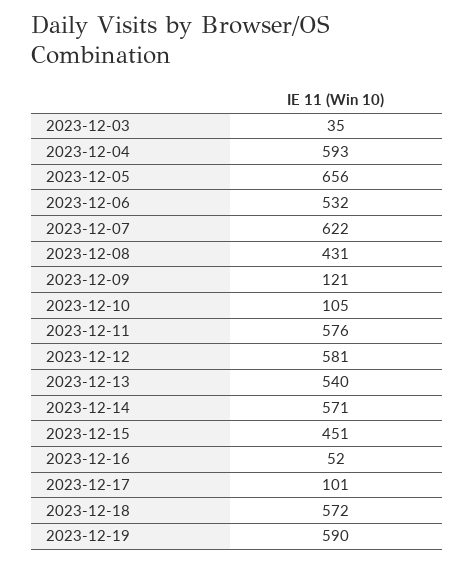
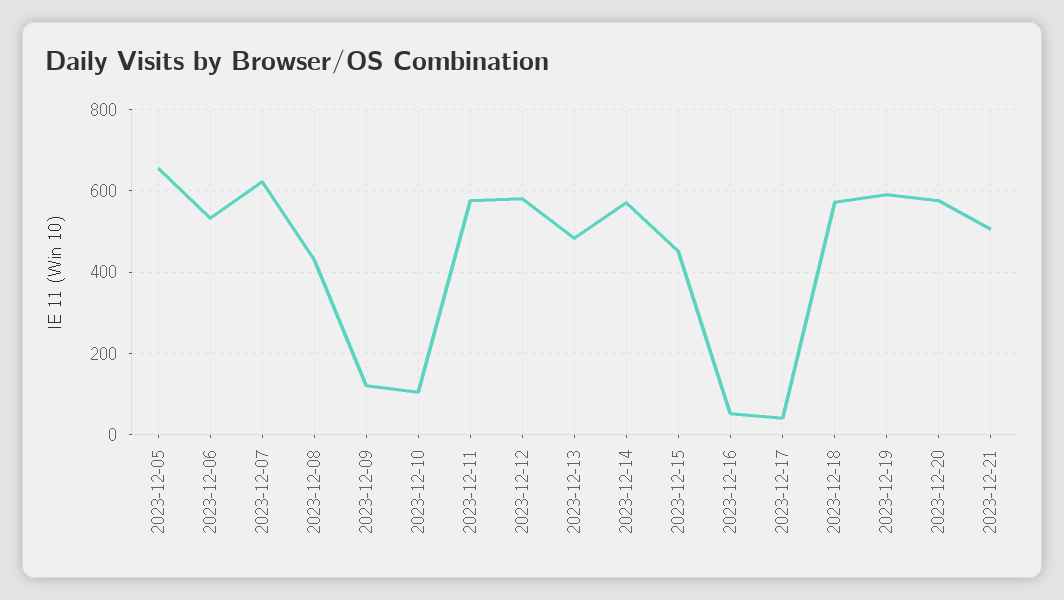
2023-12-03: 35 -> none
2023-12-04: 593 -> none
2023-12-13: 540 -> 480
2023-12-17: 101 -> 40
2023-12-20: none -> 580
2023-12-21: none -> 500

